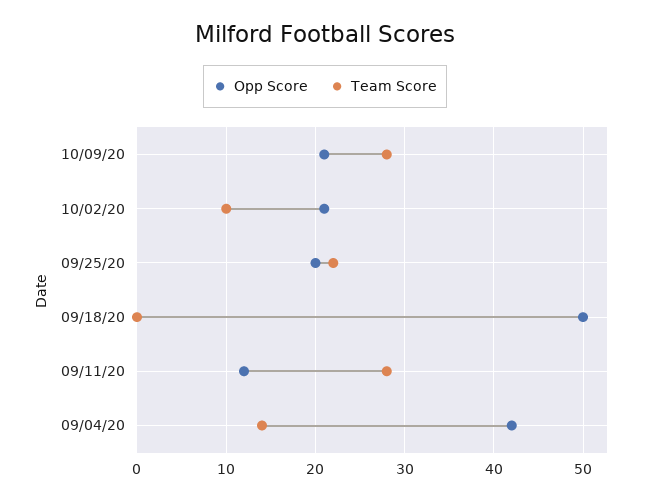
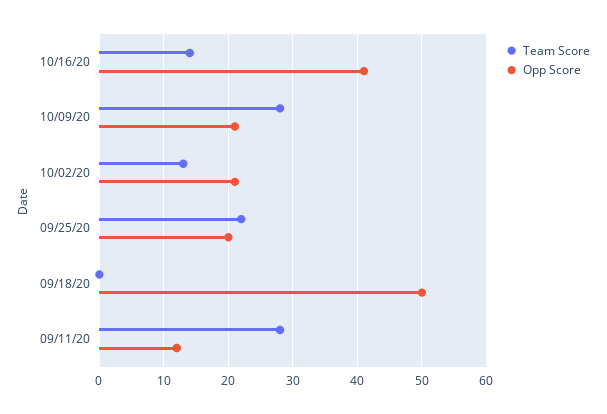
Team Score, 10/02/20: 10 -> 13
Opp Score, 09/04/20: 42 -> none
Team Score, 09/04/20: 14 -> none
Team Score, 10/16/20: none -> 14
Opp Score, 10/16/20: none -> 41

